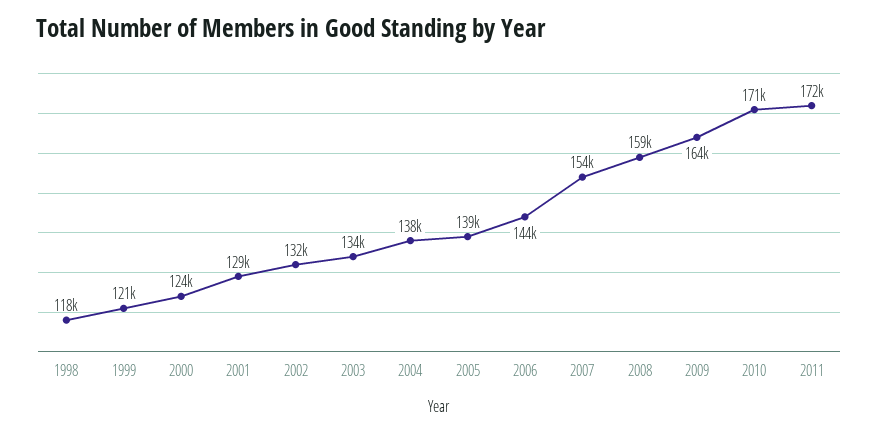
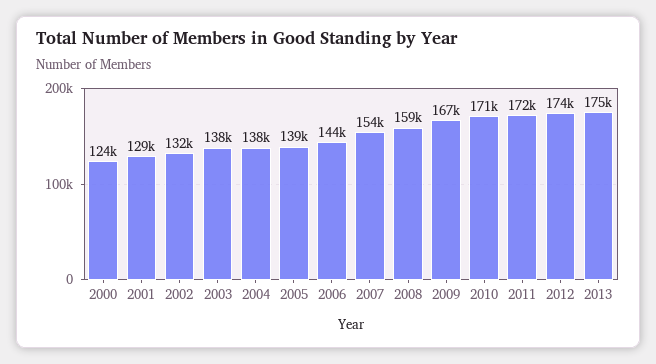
1998: 118000 -> none
1999: 121000 -> none
2003: 134000 -> 138000
2009: 164000 -> 167000
2012: none -> 174000
2013: none -> 175000

